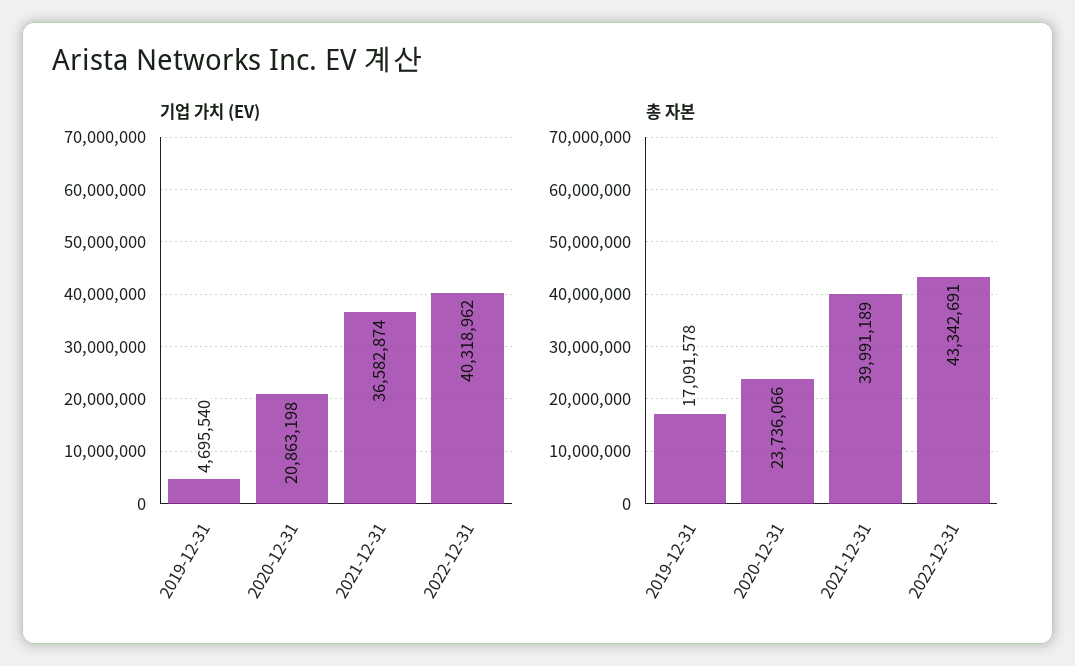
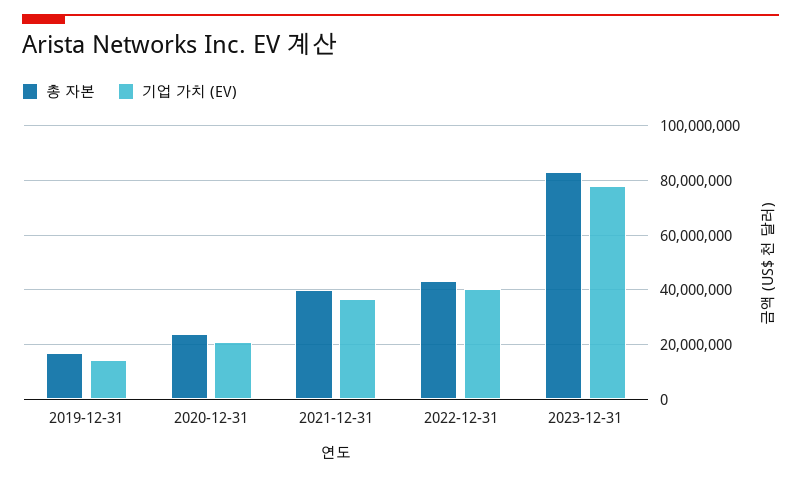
기업 가치 (EV), 2019-12-31: 4695540 -> 15000000
총 자본, 2023-12-31: none -> 82500000
기업 가치 (EV), 2023-12-31: none -> 77500000

